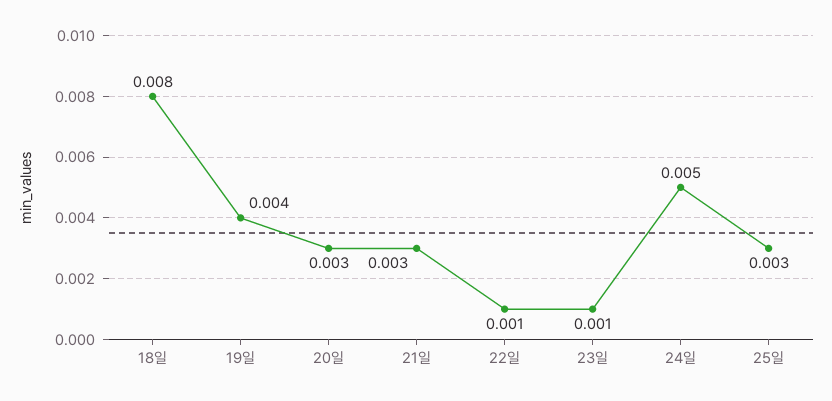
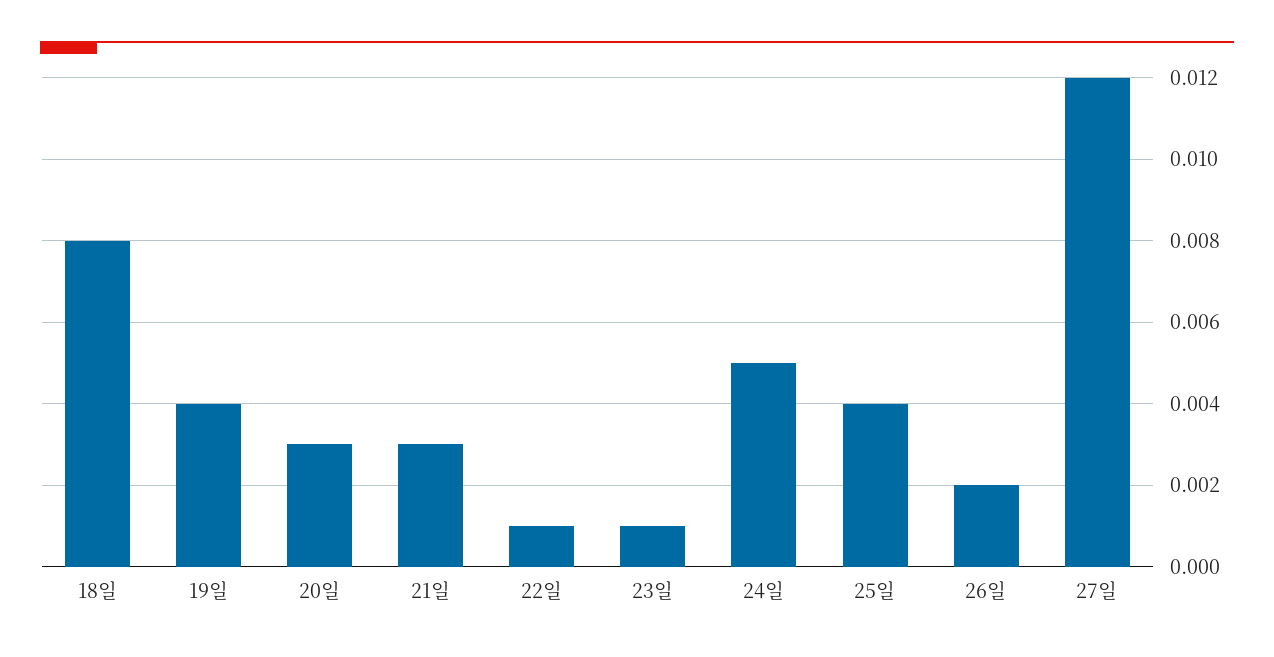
25일: 0.003 -> 0.004
26일: none -> 0.002
27일: none -> 0.012

